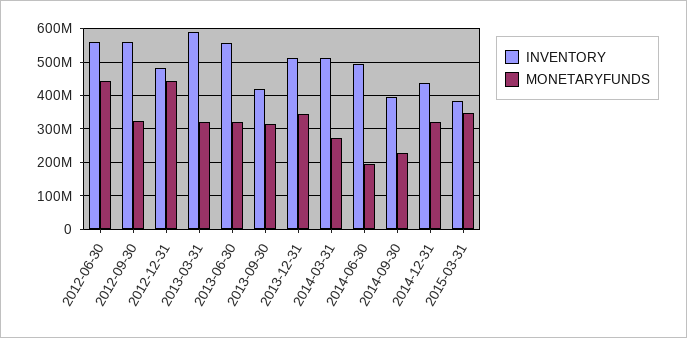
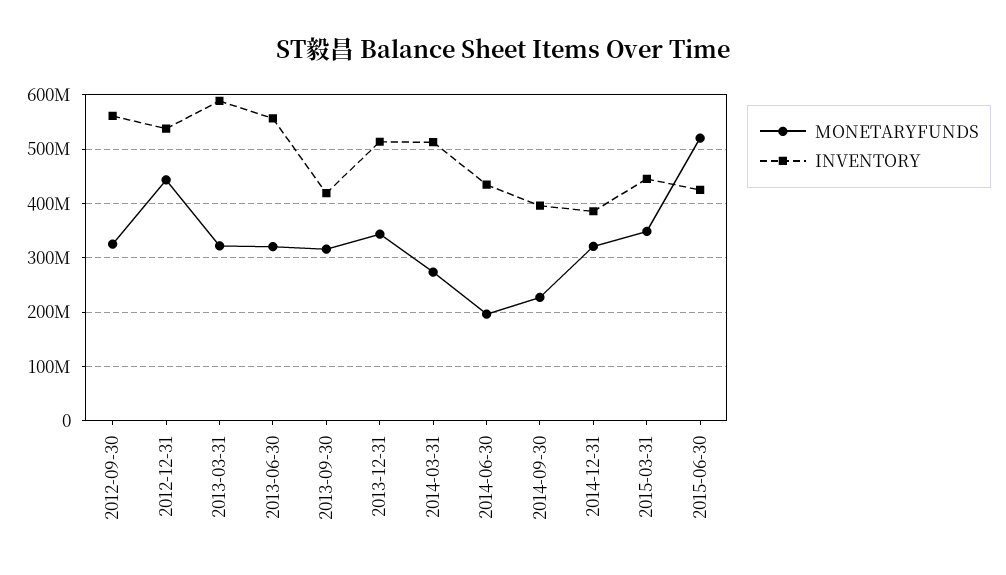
INVENTORY, 2012-06-30: 560000000 -> none
MONETARYFUNDS, 2012-06-30: 440000000 -> none
INVENTORY, 2012-12-31: 480000000 -> 540000000
INVENTORY, 2014-06-30: 500000000 -> 440000000
INVENTORY, 2014-12-31: 440000000 -> 380000000
INVENTORY, 2015-03-31: 380000000 -> 440000000
MONETARYFUNDS, 2015-06-30: none -> 520000000
INVENTORY, 2015-06-30: none -> 420000000

